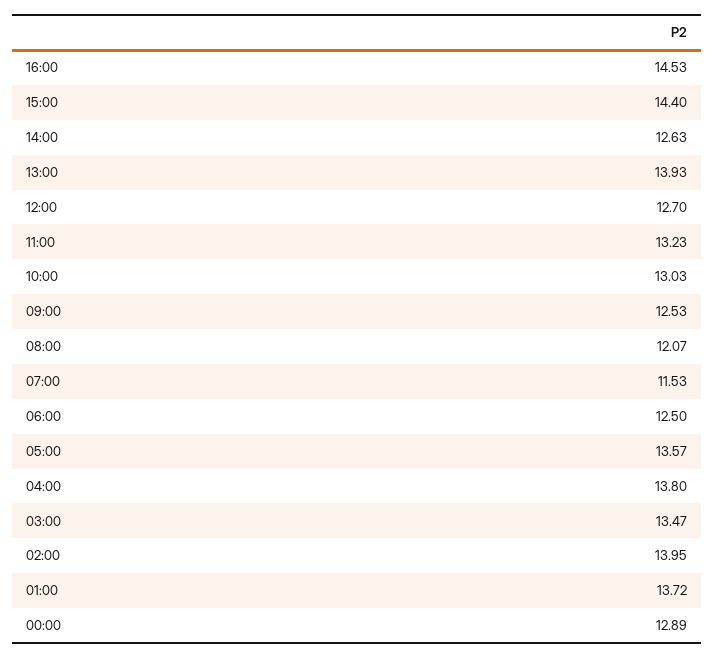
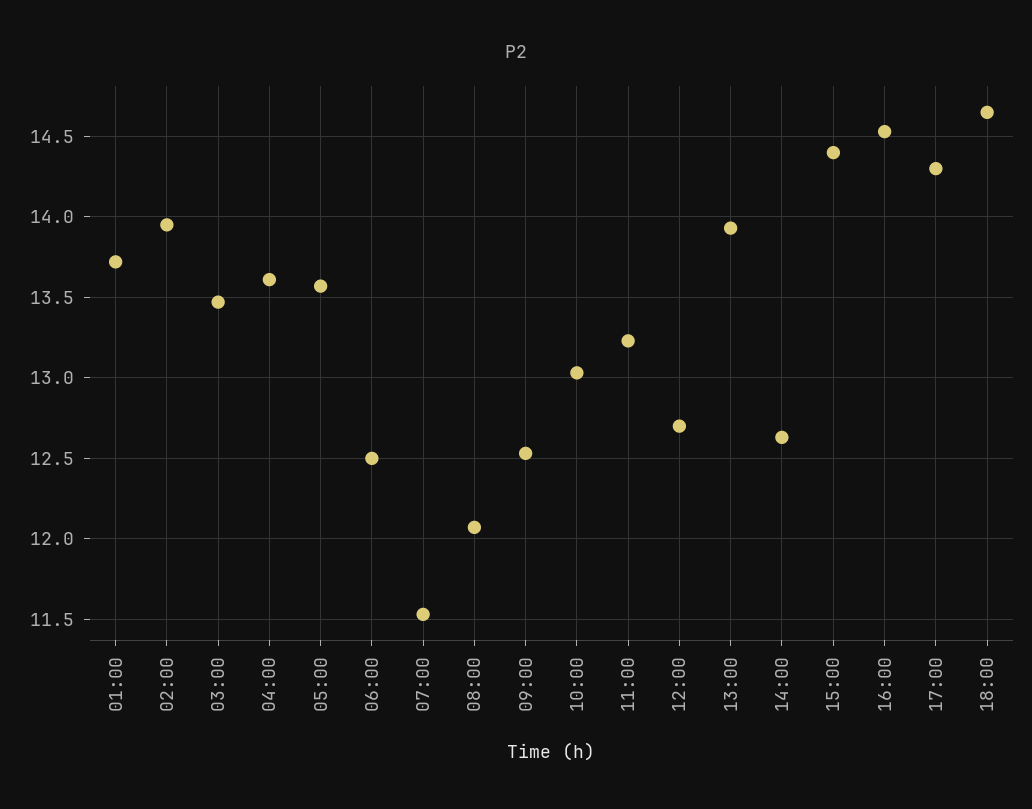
04:00: 13.8 -> 13.6
00:00: 12.89 -> none
17:00: none -> 14.3
18:00: none -> 14.65

